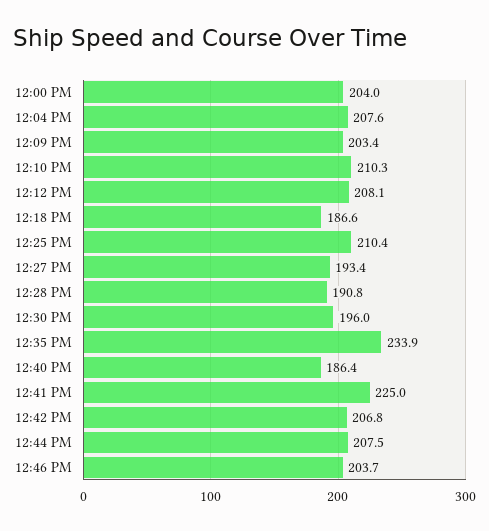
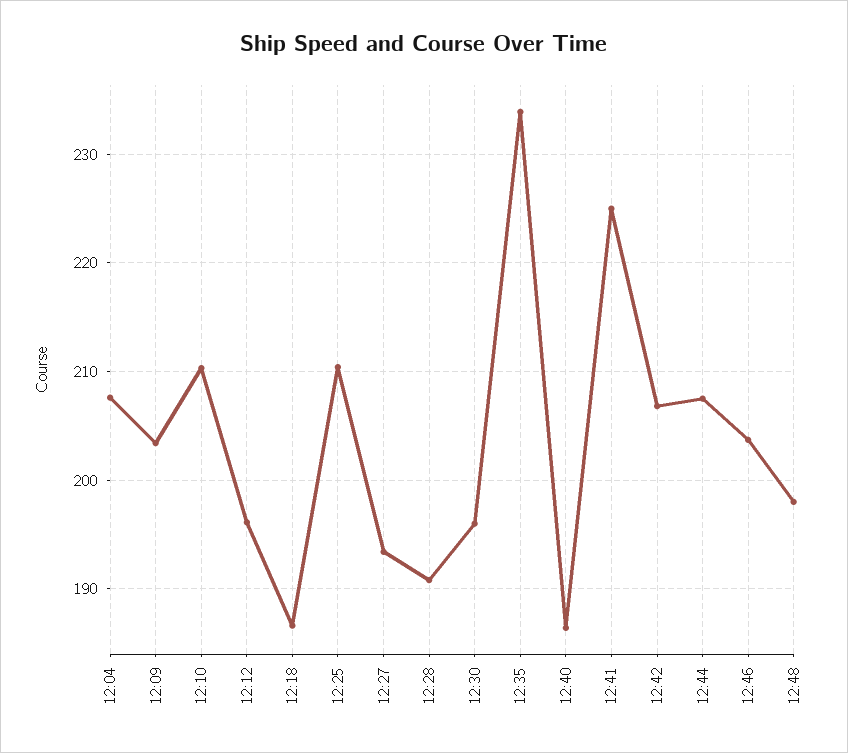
12:00 PM: 204 -> none
12:12 PM: 208.1 -> 196
12:48: none -> 198

